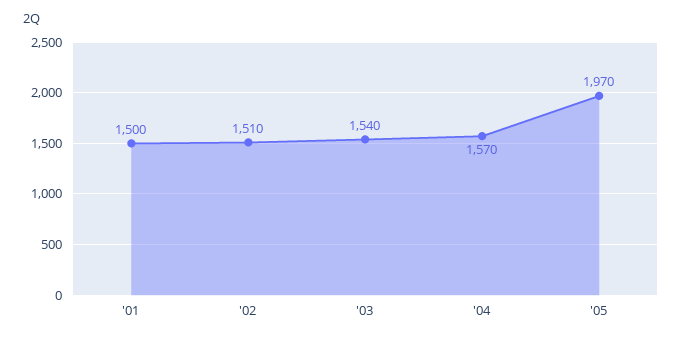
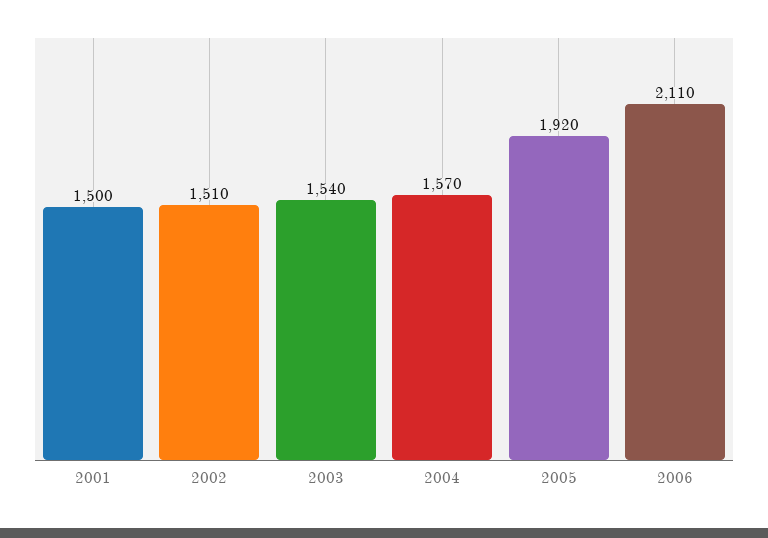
'05: 1970 -> 1920
2006: none -> 2110

